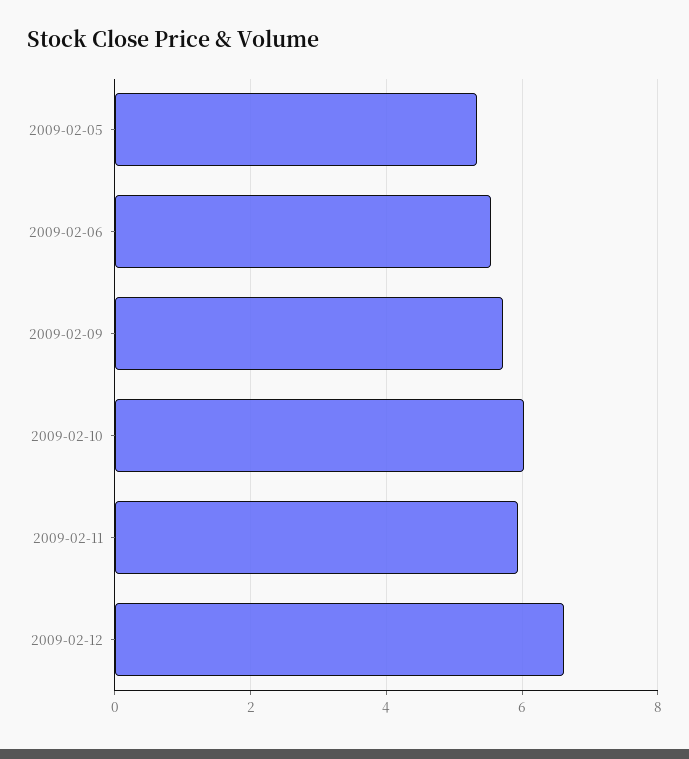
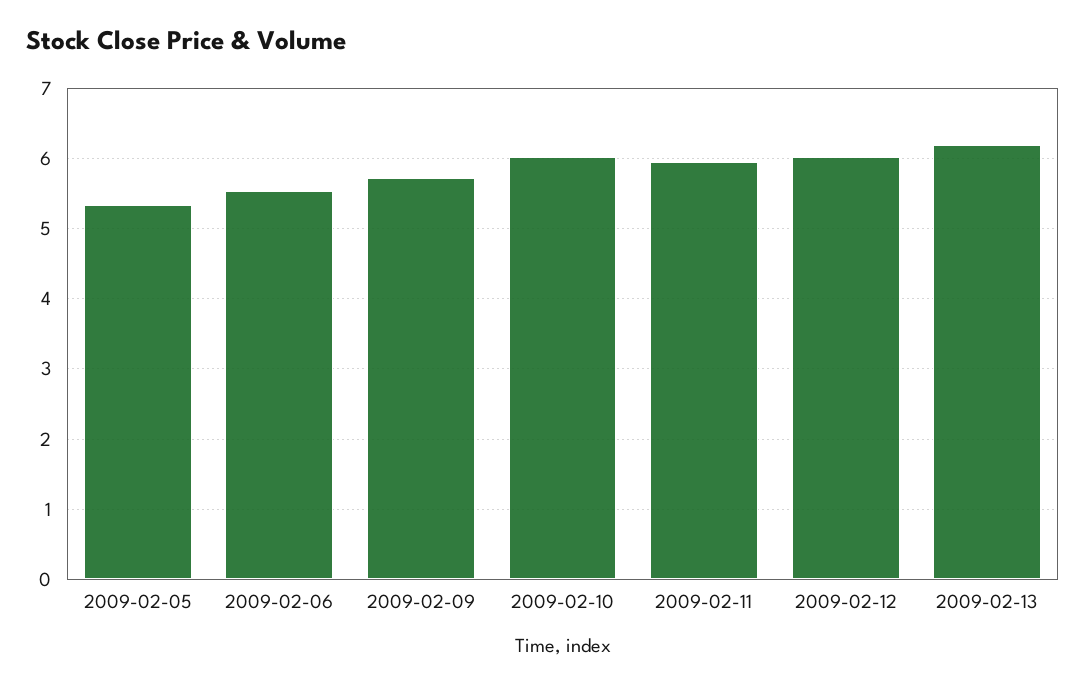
2009-02-12: 6.6 -> 6
2009-02-13: none -> 6.2

